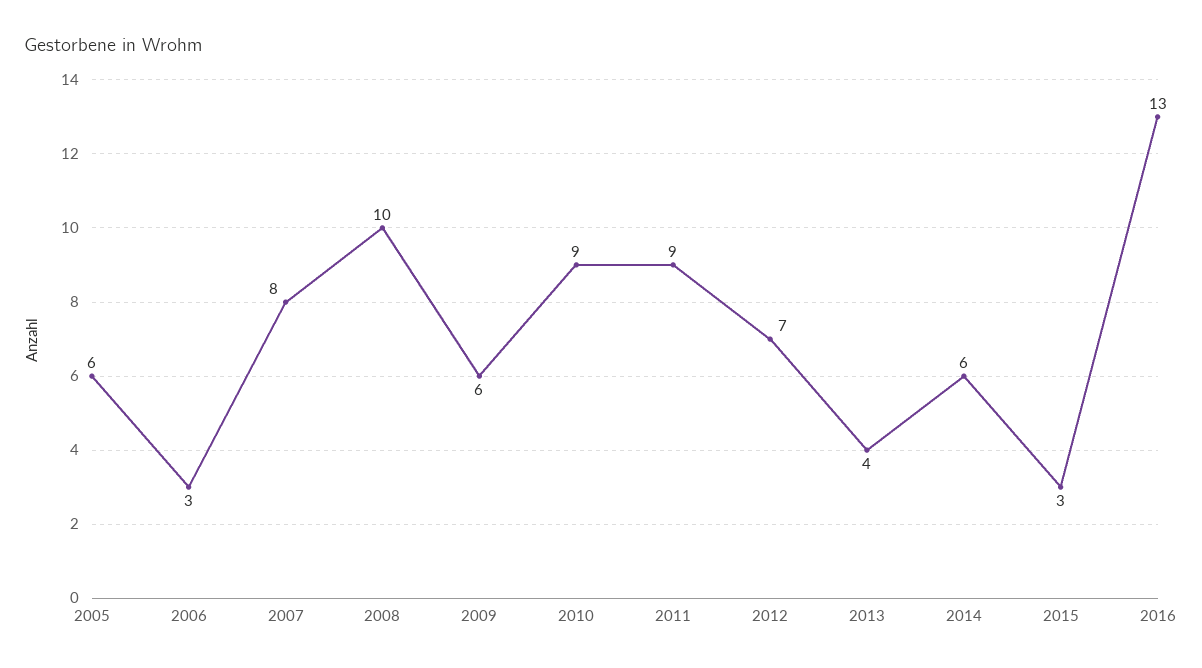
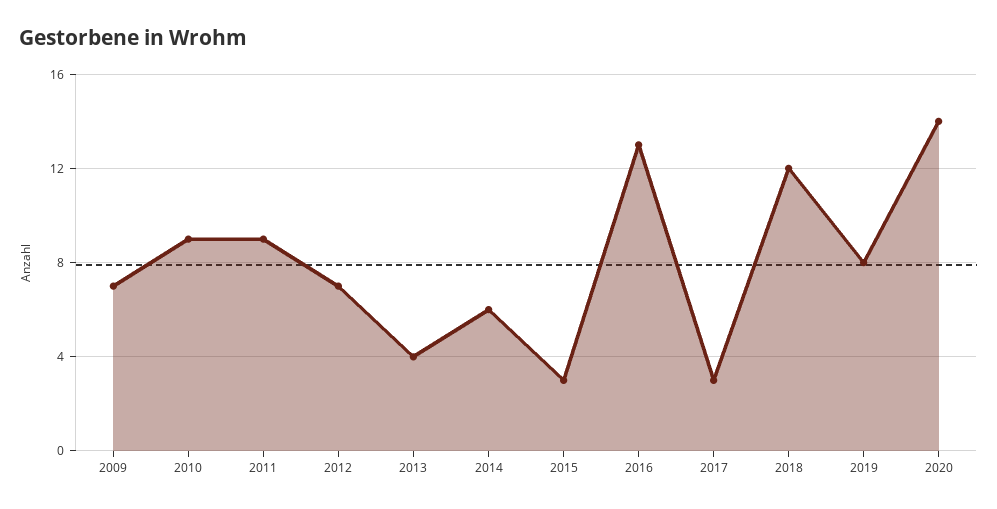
2005: 6 -> none
2006: 3 -> none
2007: 8 -> none
2008: 10 -> none
2009: 6 -> 7
2017: none -> 3
2018: none -> 12
2019: none -> 8
2020: none -> 14

